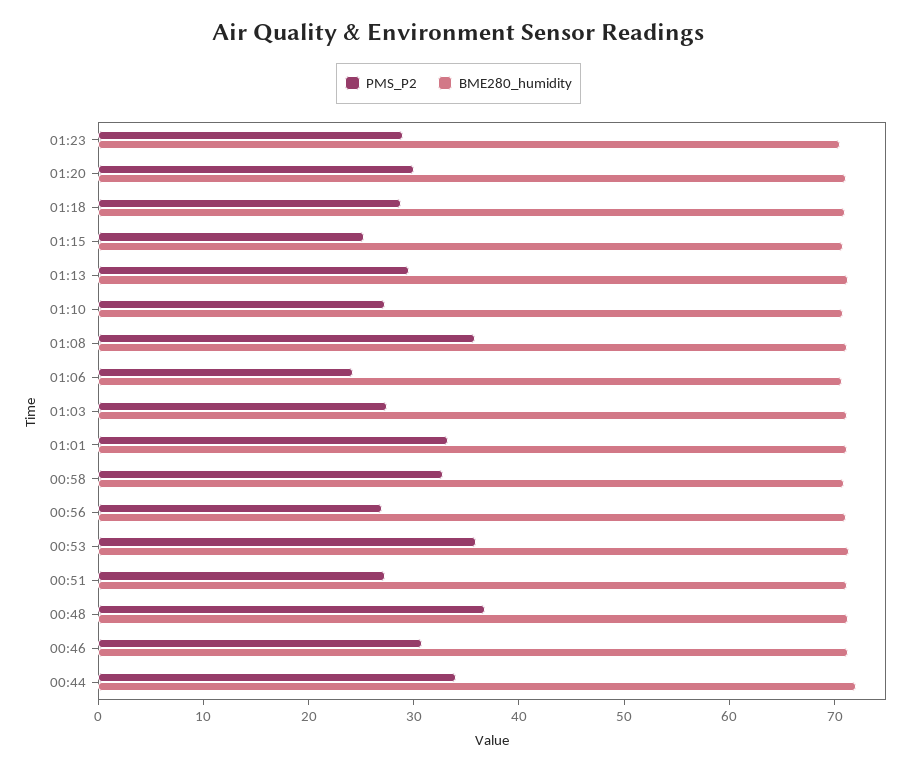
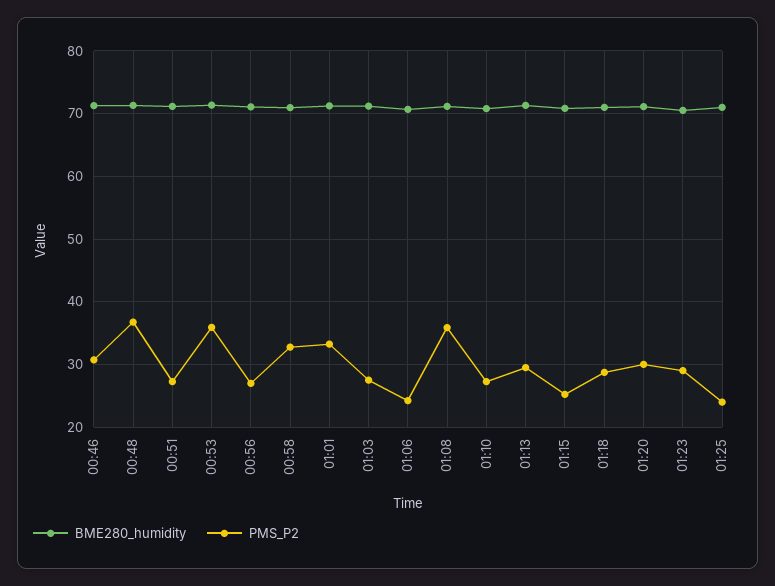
PMS_P2, 00:44: 34 -> none
BME280_humidity, 00:44: 72 -> none
BME280_humidity, 01:25: none -> 71
PMS_P2, 01:25: none -> 24

